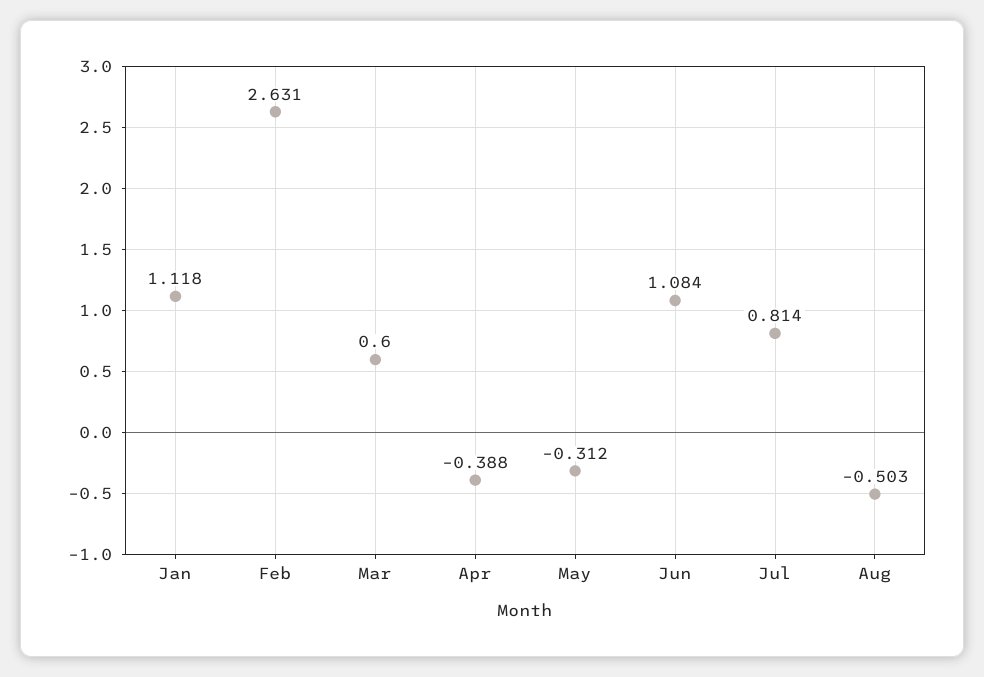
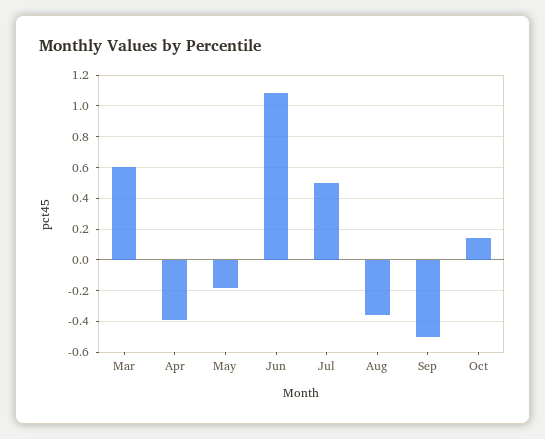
Jan: 1.118 -> none
Feb: 2.631 -> none
May: -0.312 -> -0.2
Jul: 0.814 -> 0.5
Aug: -0.503 -> -0.35
Sep: none -> -0.5
Oct: none -> 0.15

